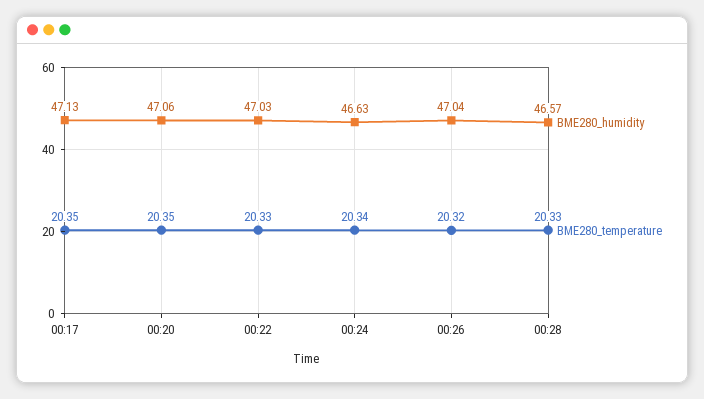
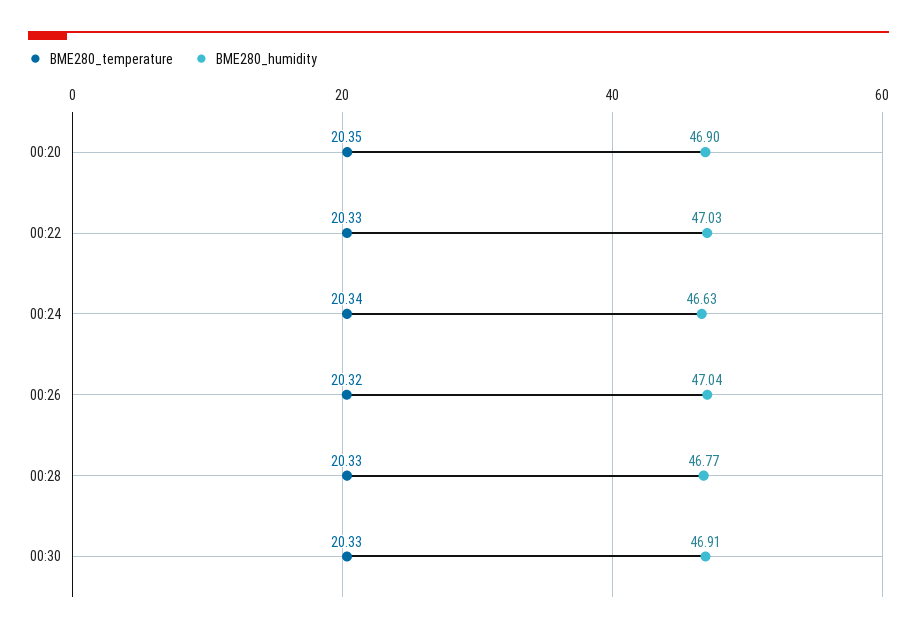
BME280_humidity, 00:17: 47.13 -> none
BME280_temperature, 00:17: 20.35 -> none
BME280_humidity, 00:20: 47.06 -> 46.9
BME280_humidity, 00:28: 46.57 -> 46.77
BME280_temperature, 00:30: none -> 20.33
BME280_humidity, 00:30: none -> 46.91

